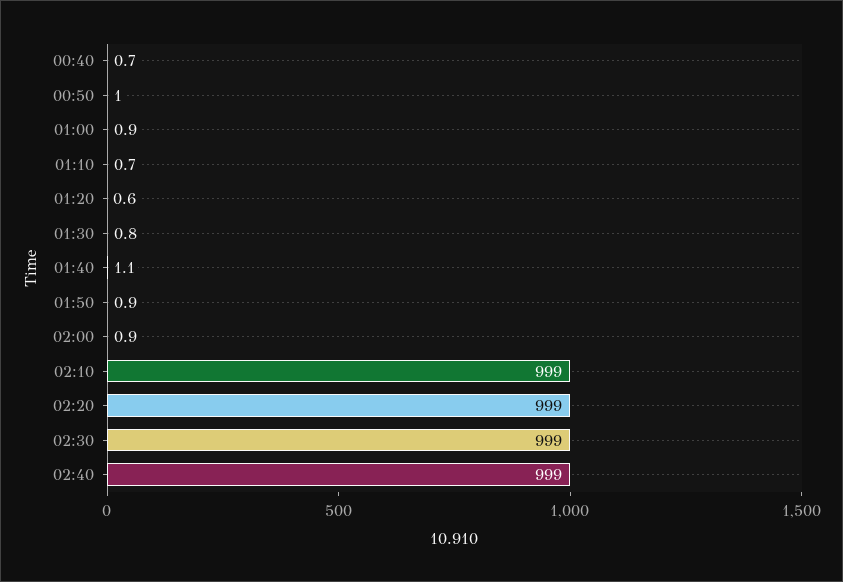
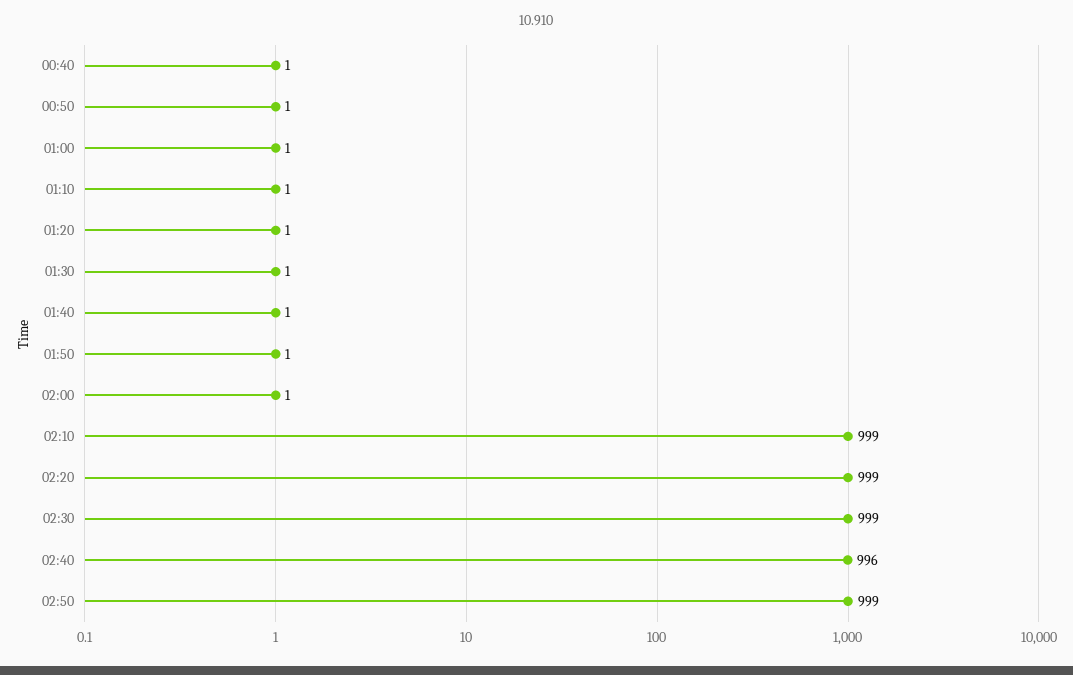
02:40: 999 -> 996
02:50: none -> 999

